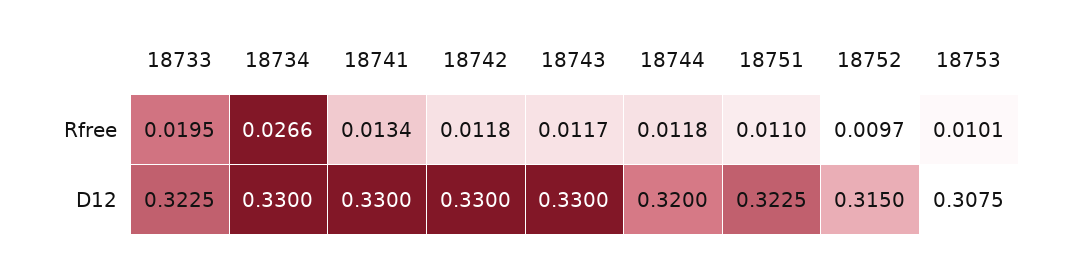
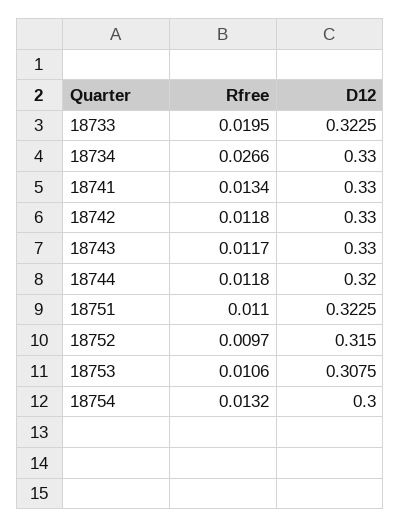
18753, Rfree: 0.0101 -> 0.0106
18754, Rfree: none -> 0.0132
18754, D12: none -> 0.3

